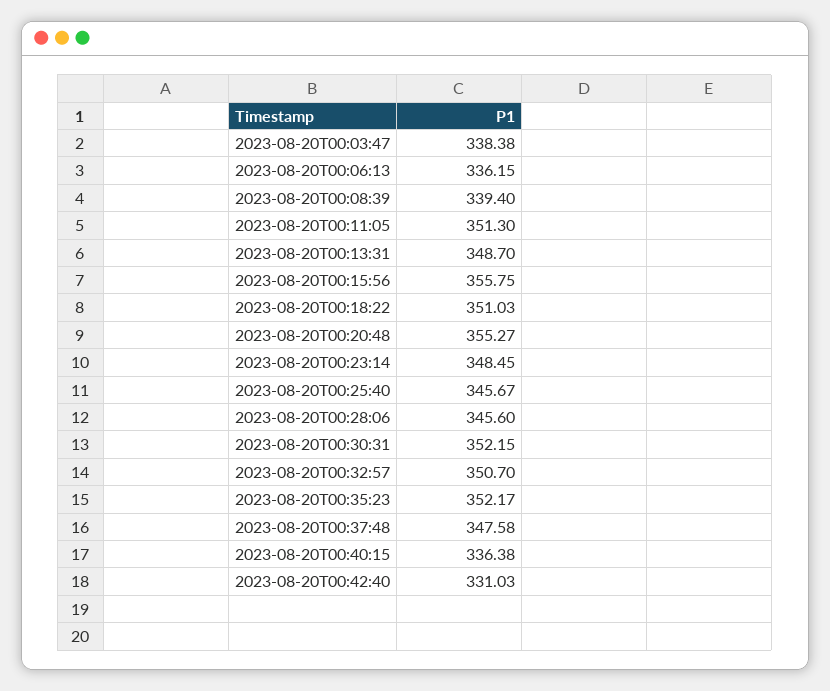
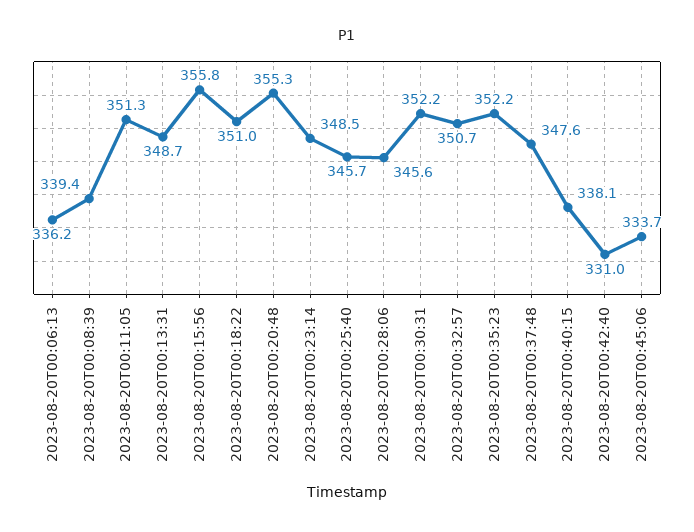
2023-08-20T00:03:47: 338.38 -> none
2023-08-20T00:40:15: 336.38 -> 338.1
2023-08-20T00:45:06: none -> 333.7

